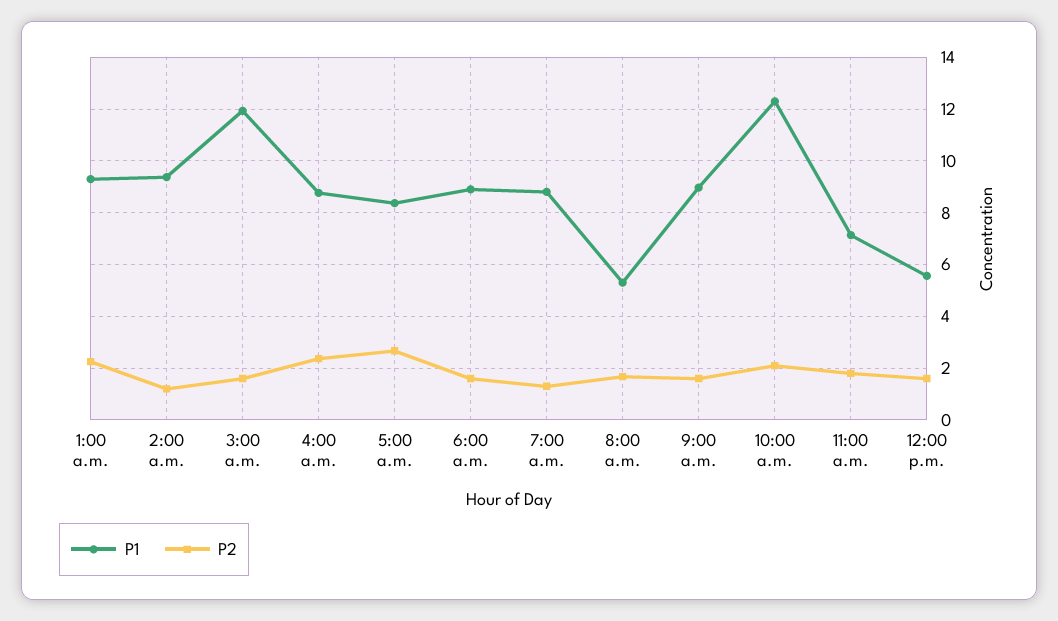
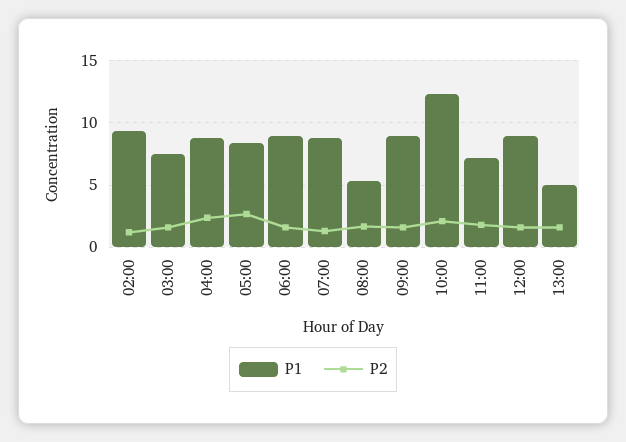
P1, 1:00 a.m.: 9.25 -> none
P2, 1:00 a.m.: 2.25 -> none
P1, 3:00 a.m.: 12 -> 7.5
P1, 12:00 p.m.: 5.5 -> 9
P1, 13:00: none -> 5
P2, 13:00: none -> 1.5

